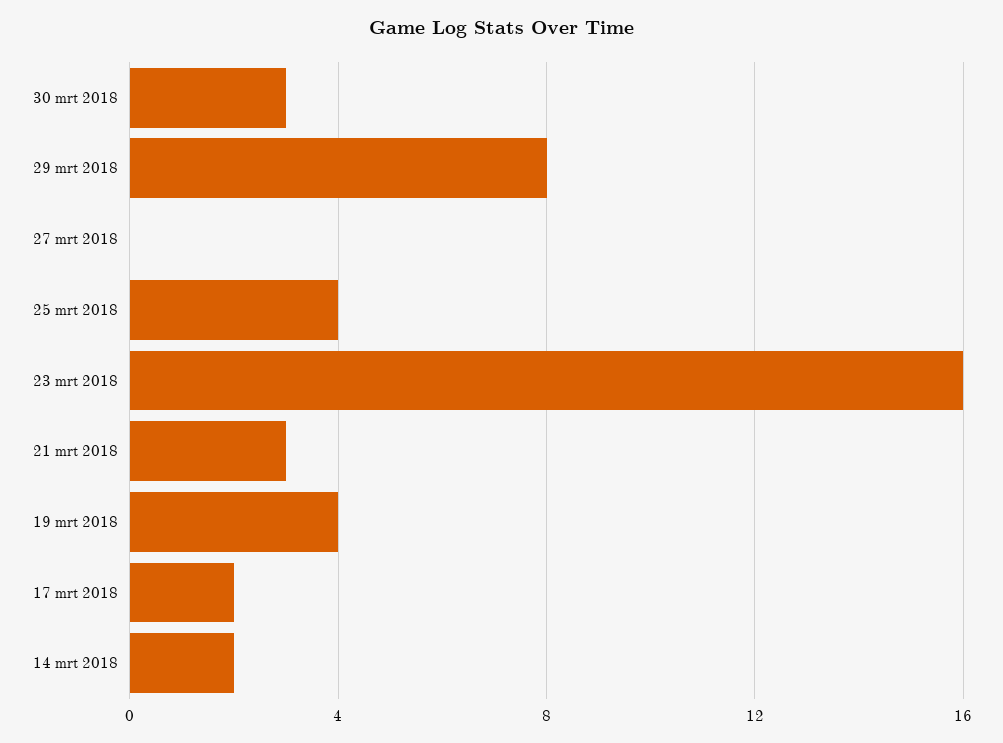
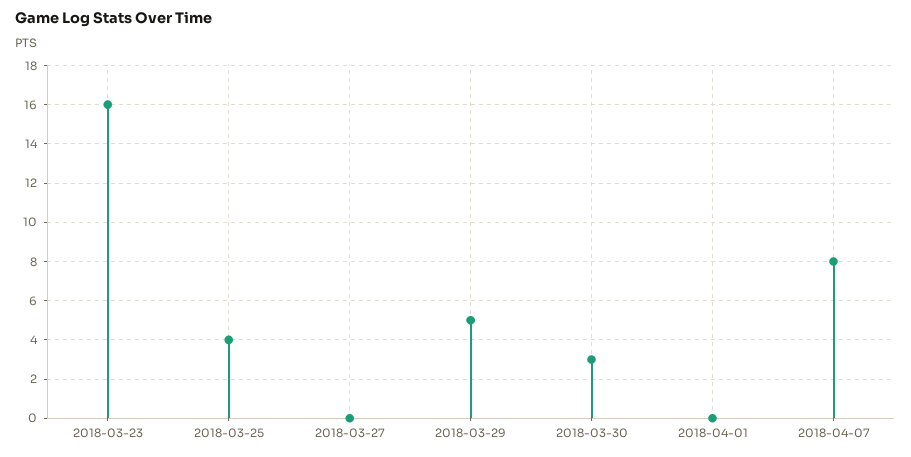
29 mrt 2018: 8 -> 5
21 mrt 2018: 3 -> none
19 mrt 2018: 4 -> none
17 mrt 2018: 2 -> none
14 mrt 2018: 2 -> none
2018-04-01: none -> 0
2018-04-07: none -> 8

